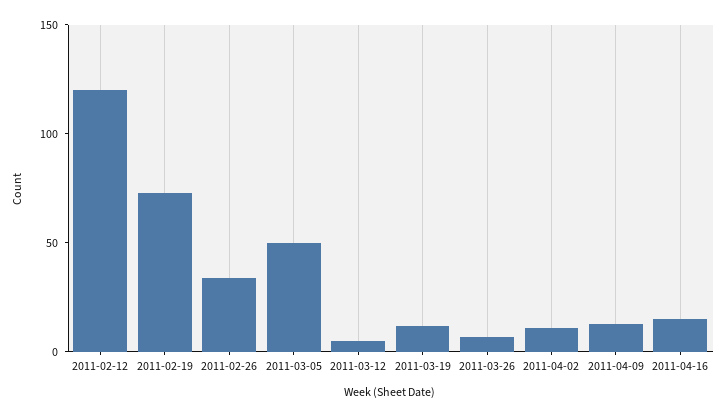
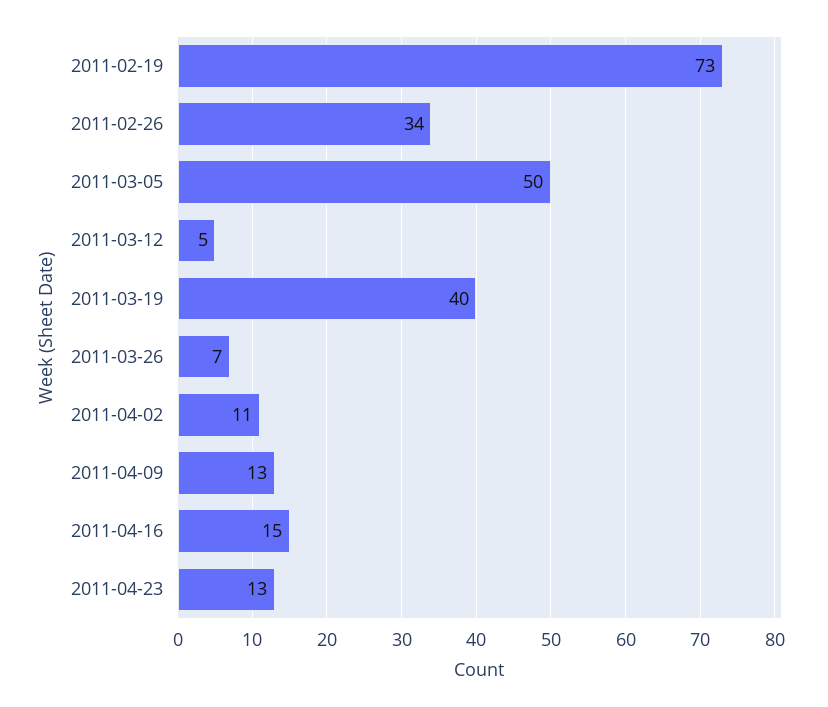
2011-02-12: 120 -> none
2011-03-19: 10 -> 40
2011-04-23: none -> 13

